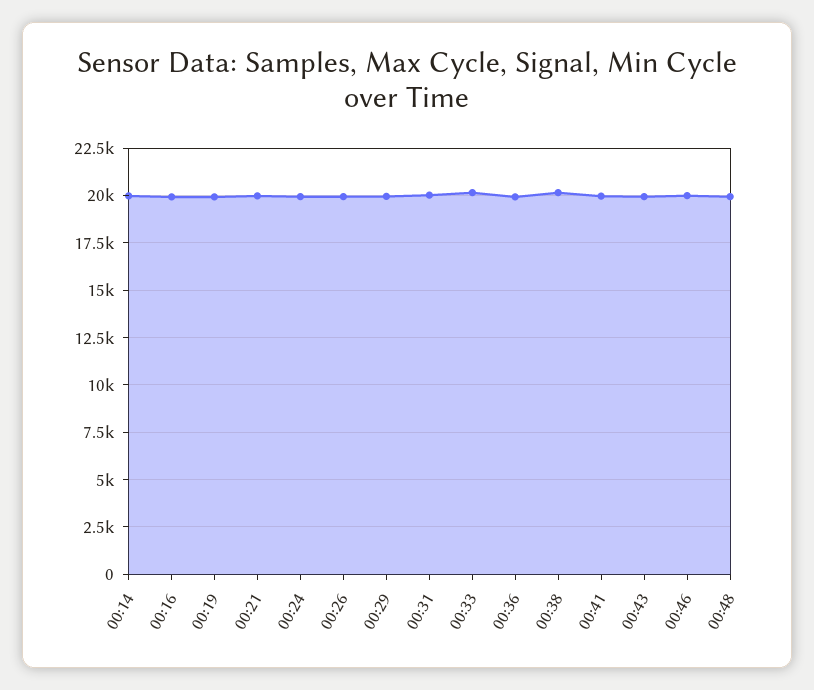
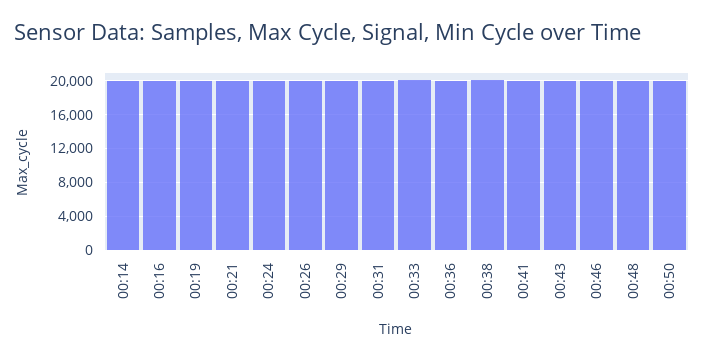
00:50: none -> 20000

